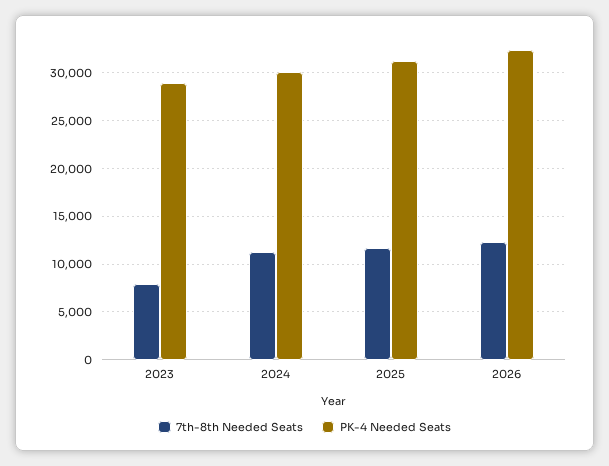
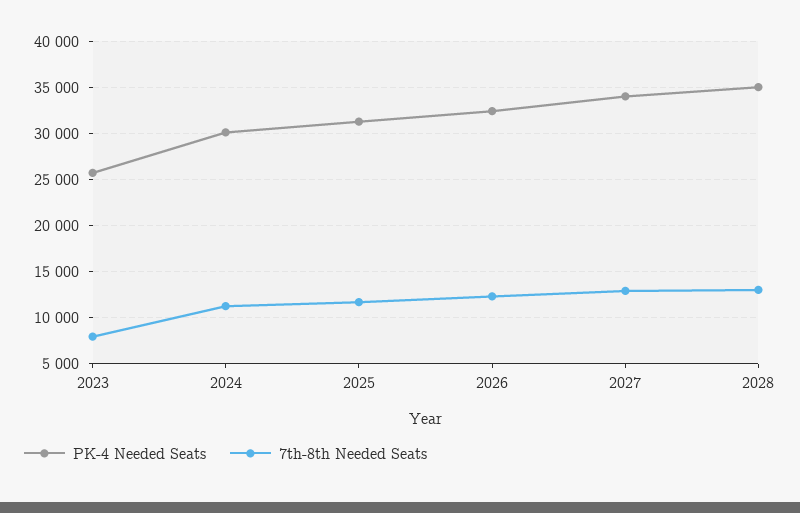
PK-4 Needed Seats, 2023: 29000 -> 26000
PK-4 Needed Seats, 2027: none -> 34000
7th-8th Needed Seats, 2027: none -> 13000
PK-4 Needed Seats, 2028: none -> 35000
7th-8th Needed Seats, 2028: none -> 13000

